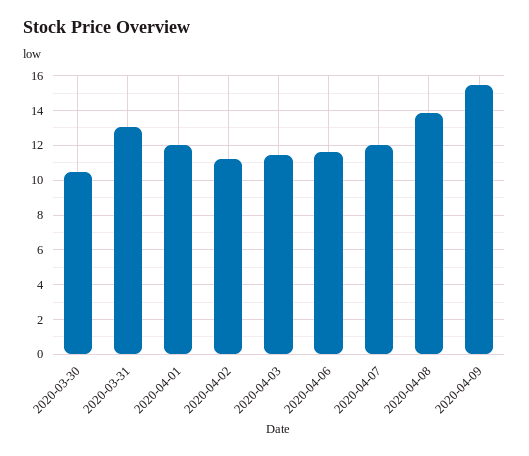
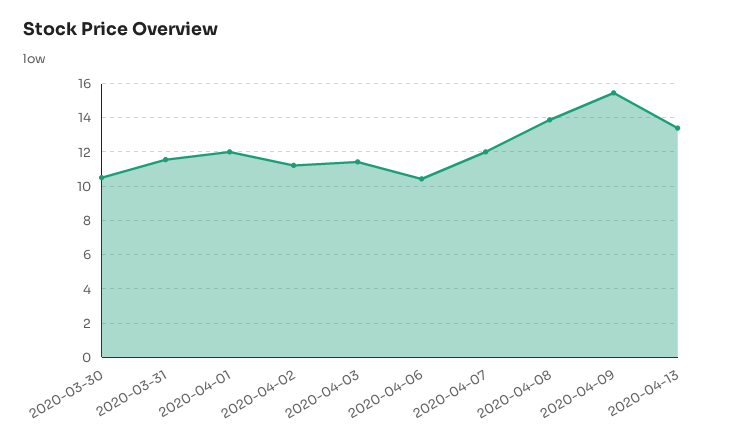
2020-03-31: 13 -> 11.5
2020-04-06: 11.5 -> 10.5
2020-04-13: none -> 13.5

